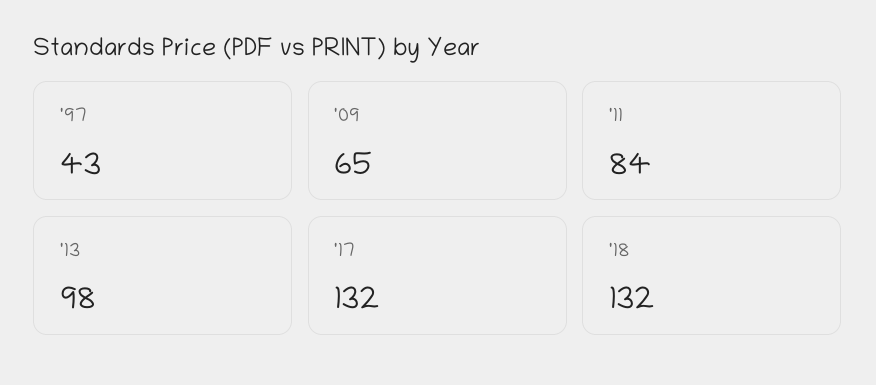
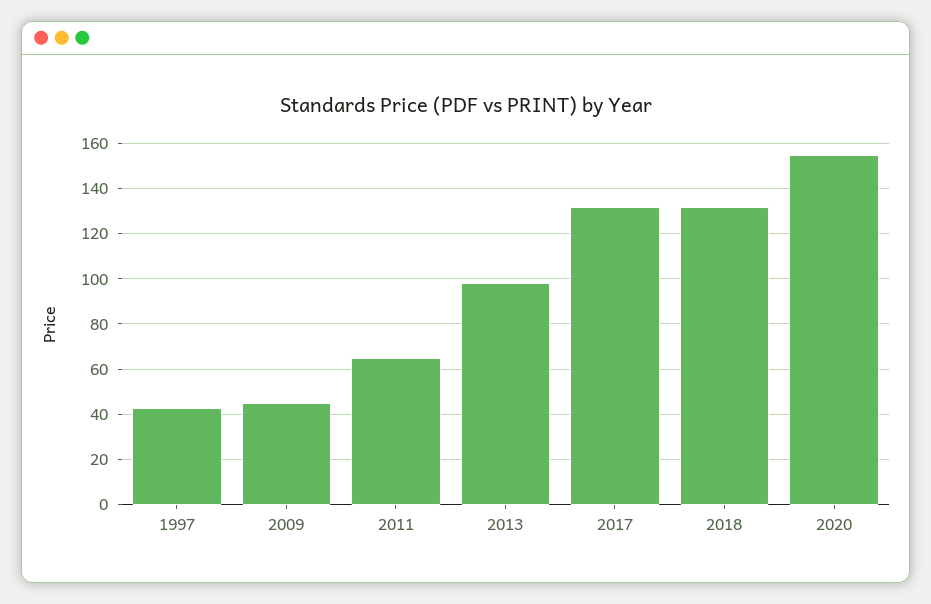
'09: 65 -> 45
'11: 84 -> 65
2020: none -> 155

